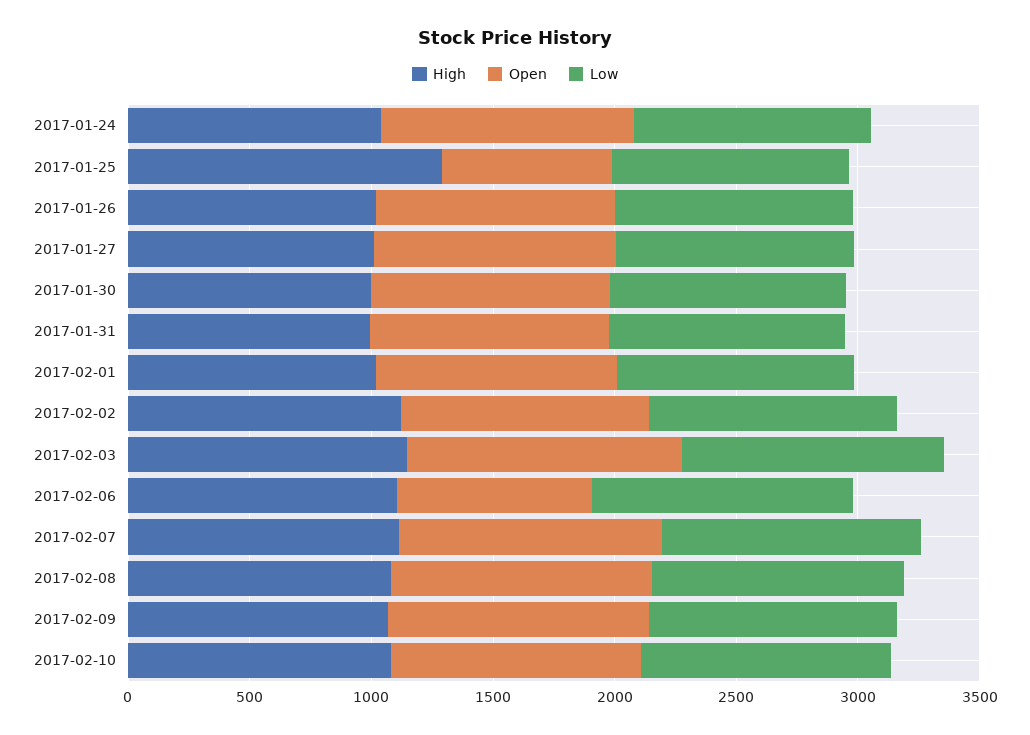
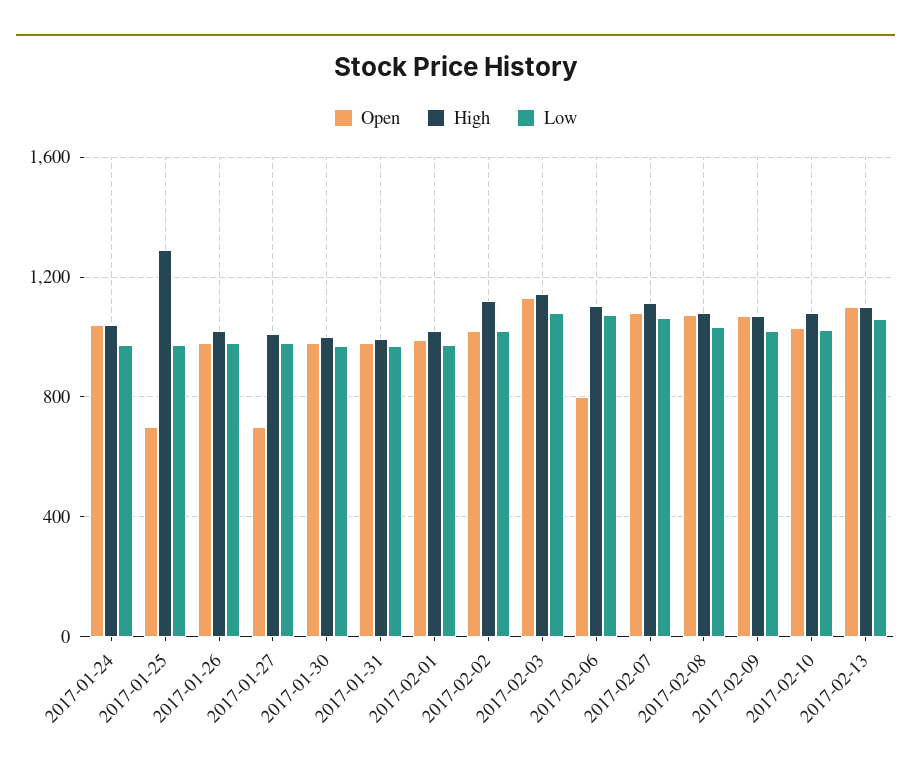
Open, 2017-01-27: 1000 -> 700
Open, 2017-02-13: none -> 1100
High, 2017-02-13: none -> 1100
Low, 2017-02-13: none -> 1050

